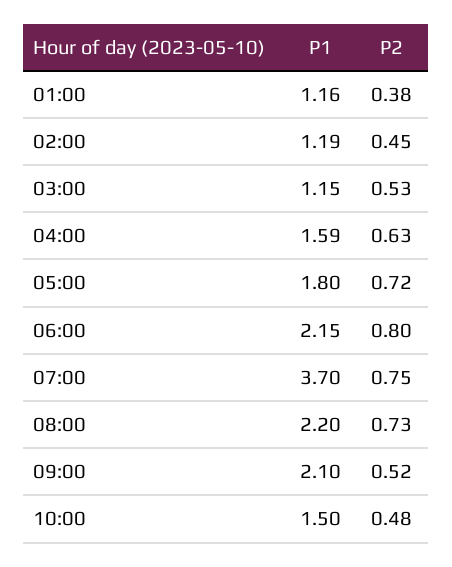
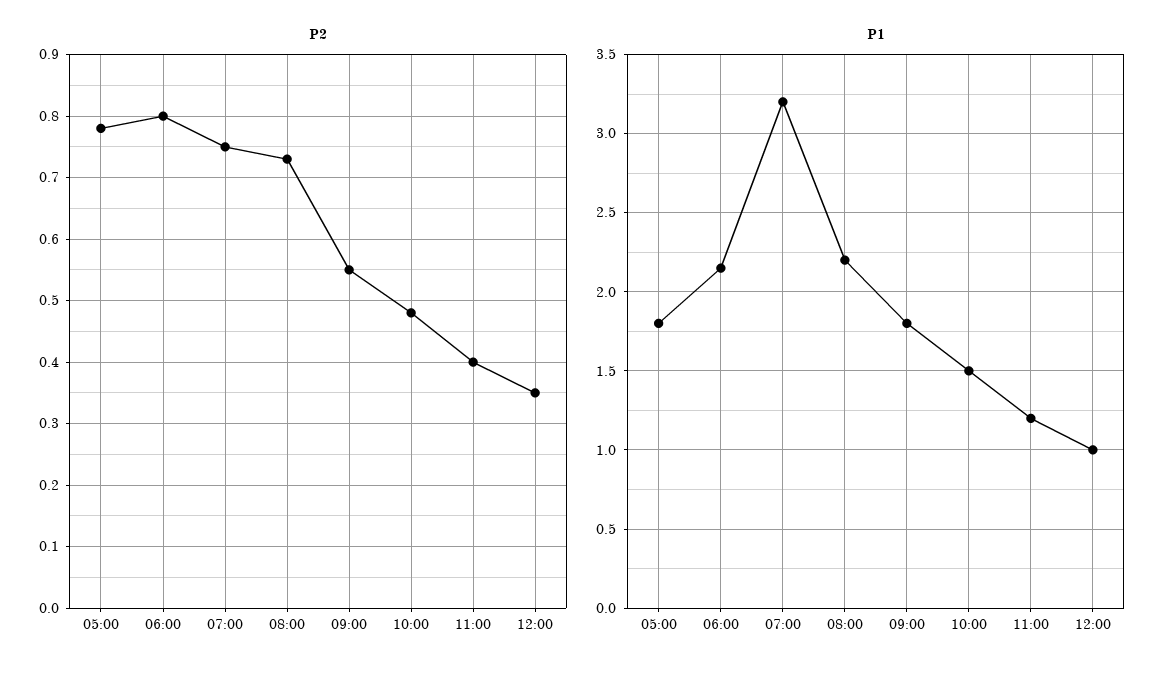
P1, 01:00: 1.16 -> none
P2, 01:00: 0.38 -> none
P1, 02:00: 1.19 -> none
P2, 02:00: 0.45 -> none
P1, 03:00: 1.15 -> none
P2, 03:00: 0.53 -> none
P1, 04:00: 1.59 -> none
P2, 04:00: 0.63 -> none
P2, 05:00: 0.72 -> 0.78
P1, 07:00: 3.7 -> 3.2
P1, 09:00: 2.1 -> 1.8
P2, 09:00: 0.52 -> 0.55
P2, 11:00: none -> 0.4
P2, 12:00: none -> 0.35
P1, 11:00: none -> 1.2
P1, 12:00: none -> 1

